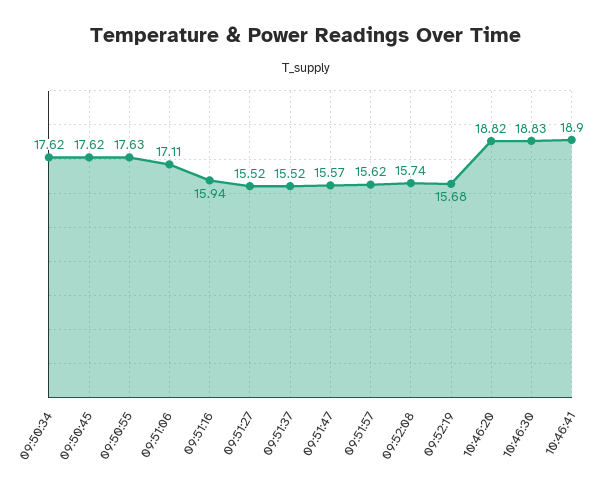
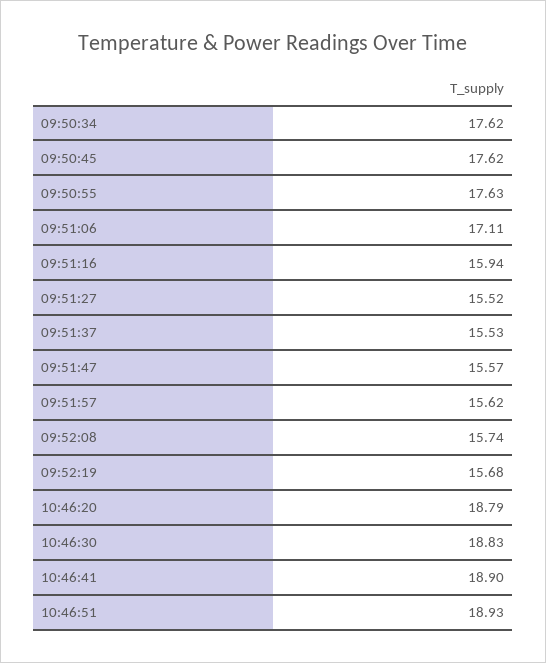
09:51:37: 15.52 -> 15.53
10:46:20: 18.82 -> 18.79
10:46:51: none -> 18.93

